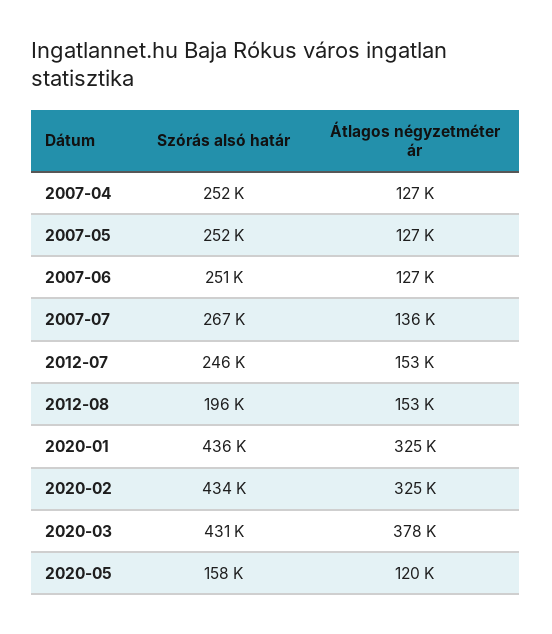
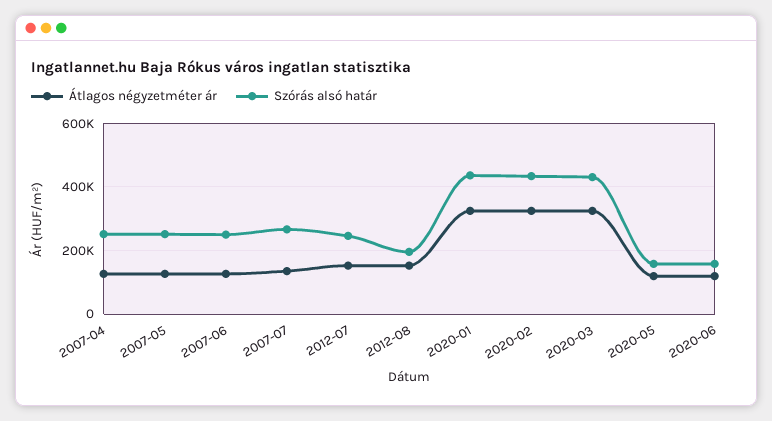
Átlagos négyzetméter ár, 2020-03: 378000 -> 320000
Átlagos négyzetméter ár, 2020-06: none -> 120000
Szórás alsó határ, 2020-06: none -> 160000

